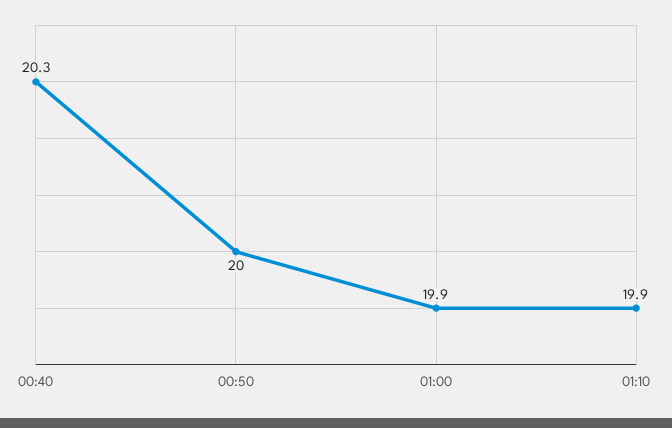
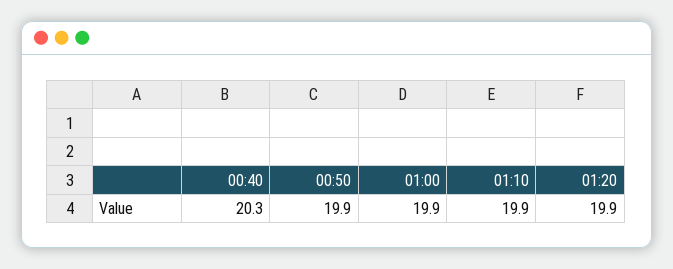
00:50: 20 -> 19.9
01:20: none -> 19.9

